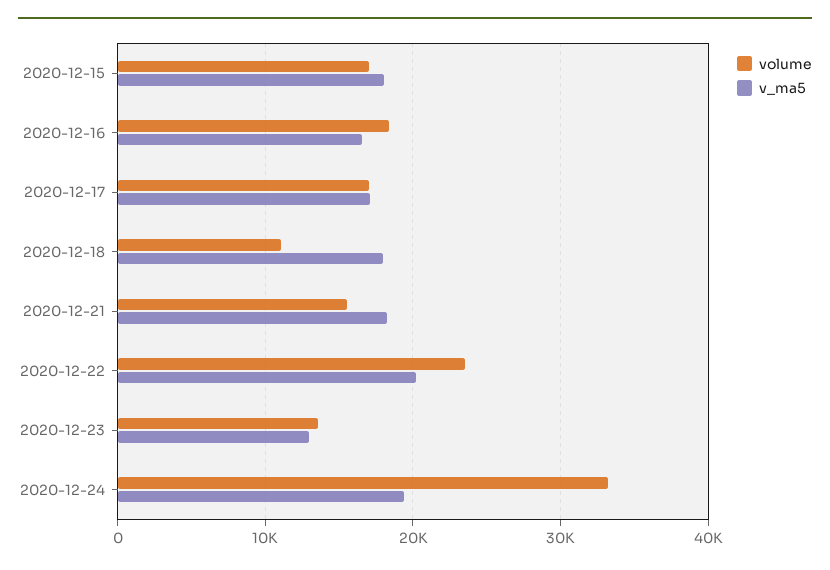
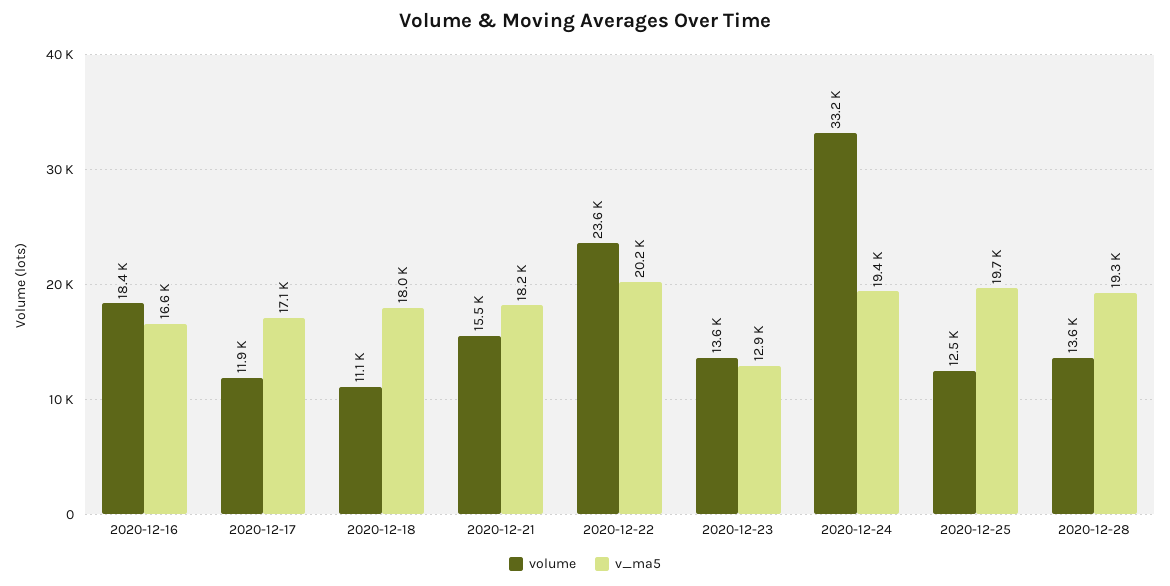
volume, 2020-12-15: 17000 -> none
v_ma5, 2020-12-15: 18000 -> none
volume, 2020-12-17: 17000 -> 11900
volume, 2020-12-25: none -> 12500
v_ma5, 2020-12-25: none -> 19700
volume, 2020-12-28: none -> 13600
v_ma5, 2020-12-28: none -> 19300

